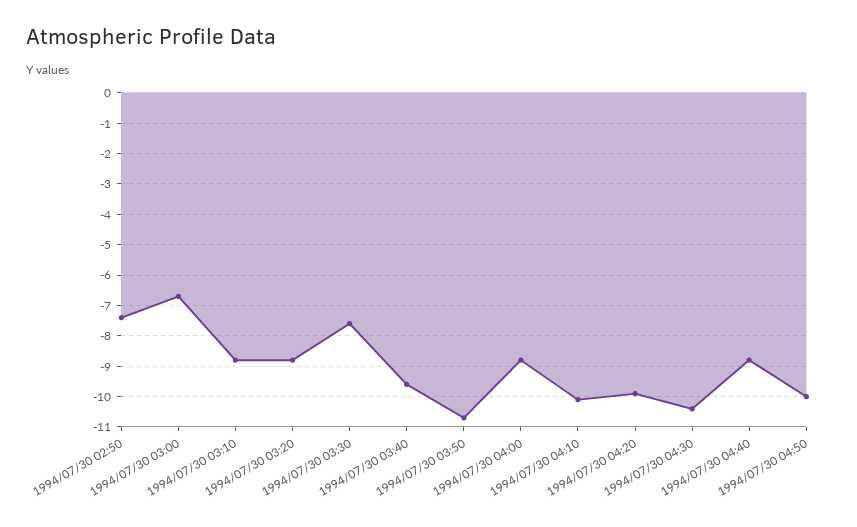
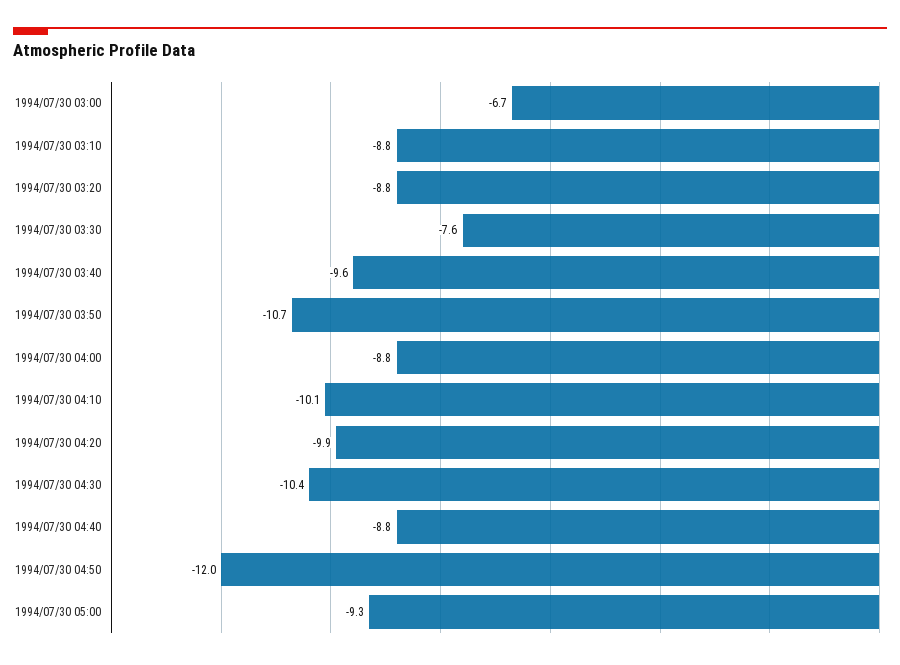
1994/07/30 02:50: -7.5 -> none
1994/07/30 04:50: -10 -> -12
1994/07/30 05:00: none -> -9.3

